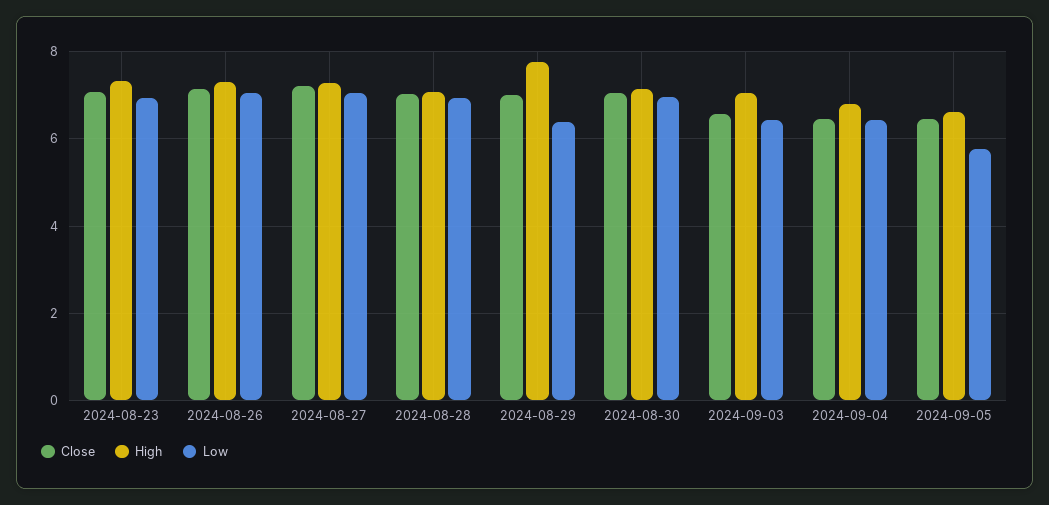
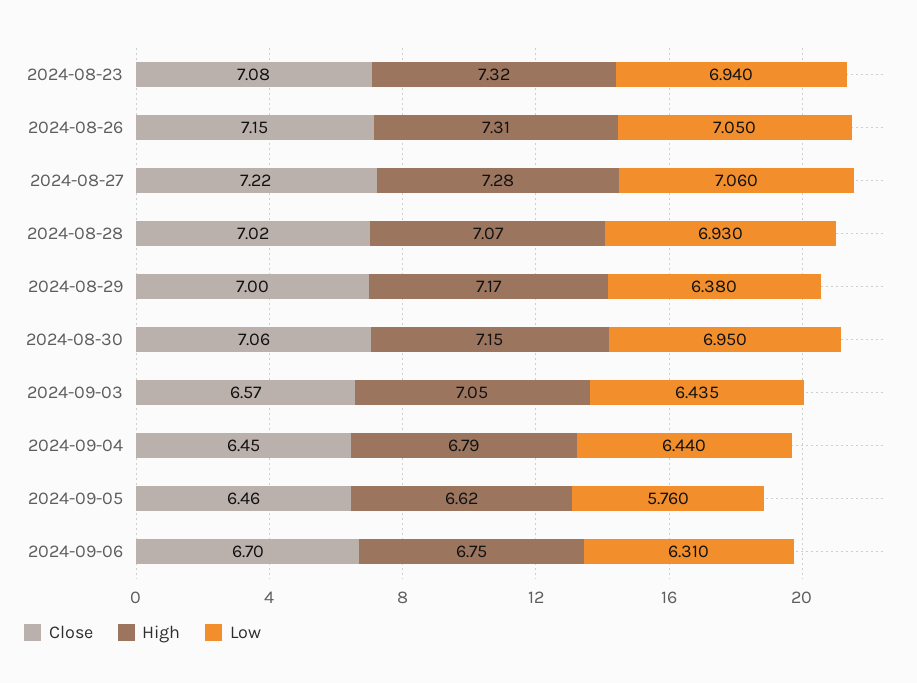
High, 2024-08-29: 7.8 -> 7.17
Close, 2024-09-06: none -> 6.7
High, 2024-09-06: none -> 6.75
Low, 2024-09-06: none -> 6.31

